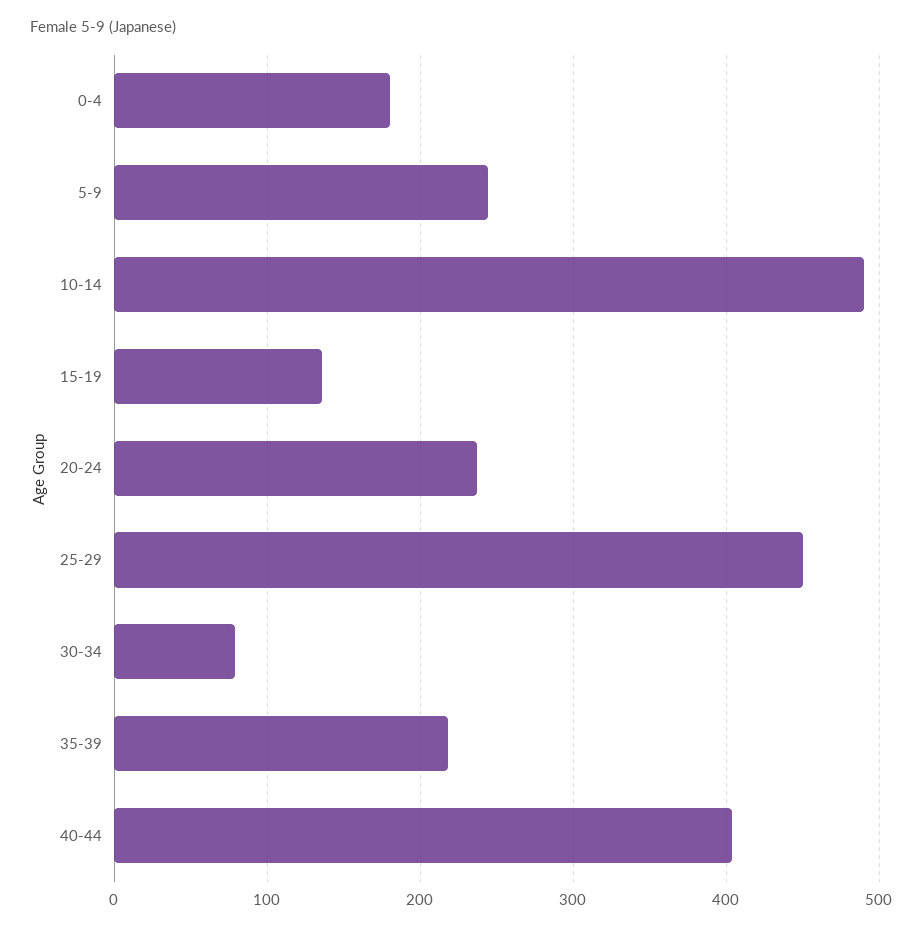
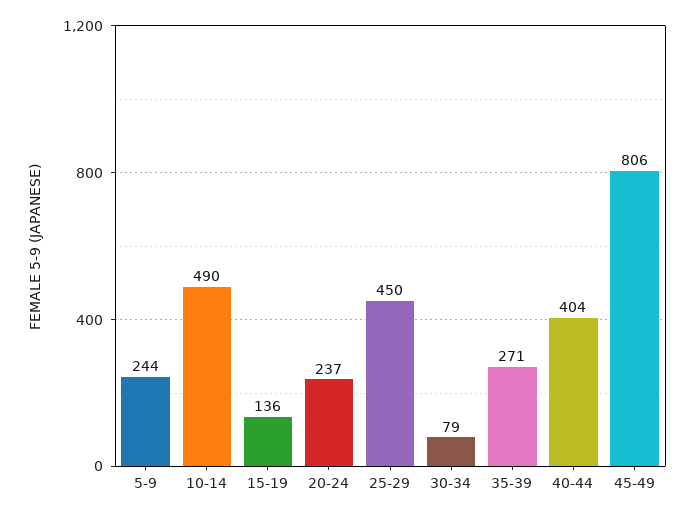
0-4: 180 -> none
35-39: 220 -> 271
45-49: none -> 806

